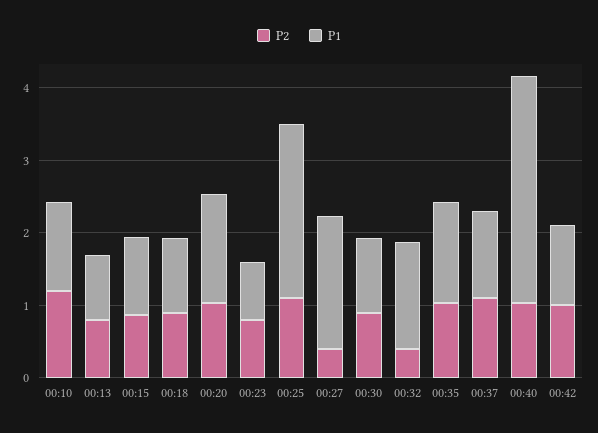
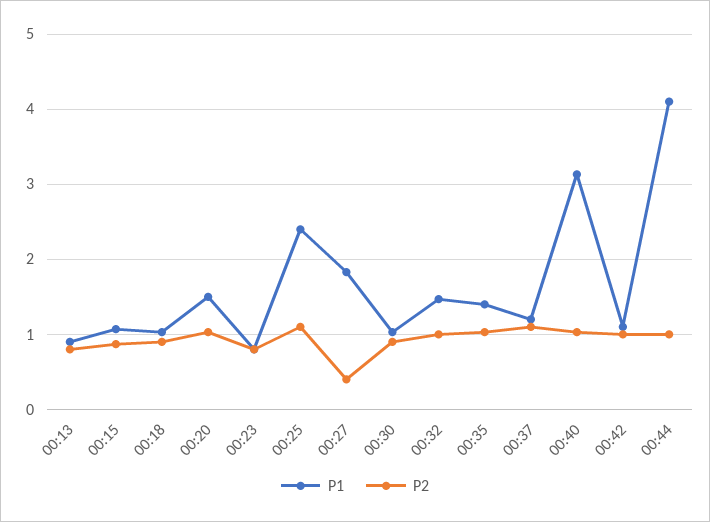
P2, 00:10: 1.2 -> none
P1, 00:10: 1.2 -> none
P2, 00:32: 0.4 -> 1
P1, 00:44: none -> 4.1
P2, 00:44: none -> 1

